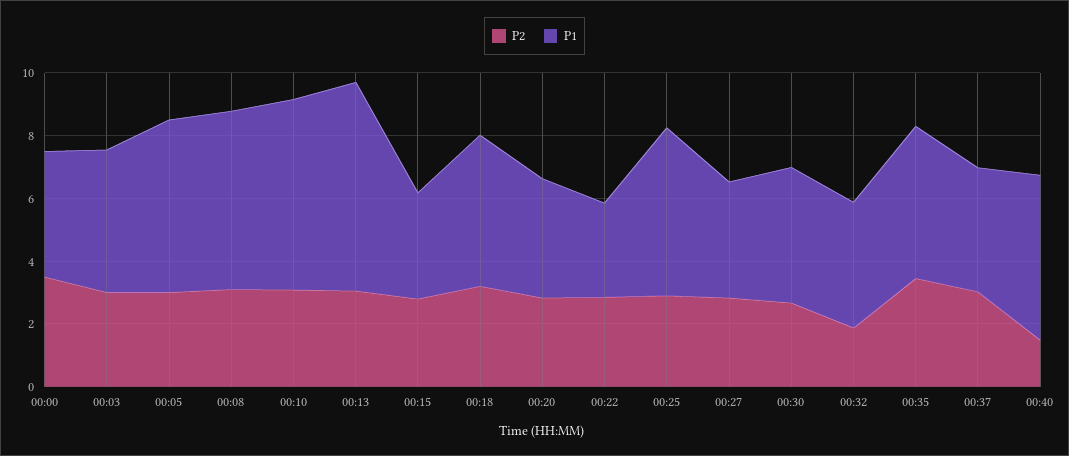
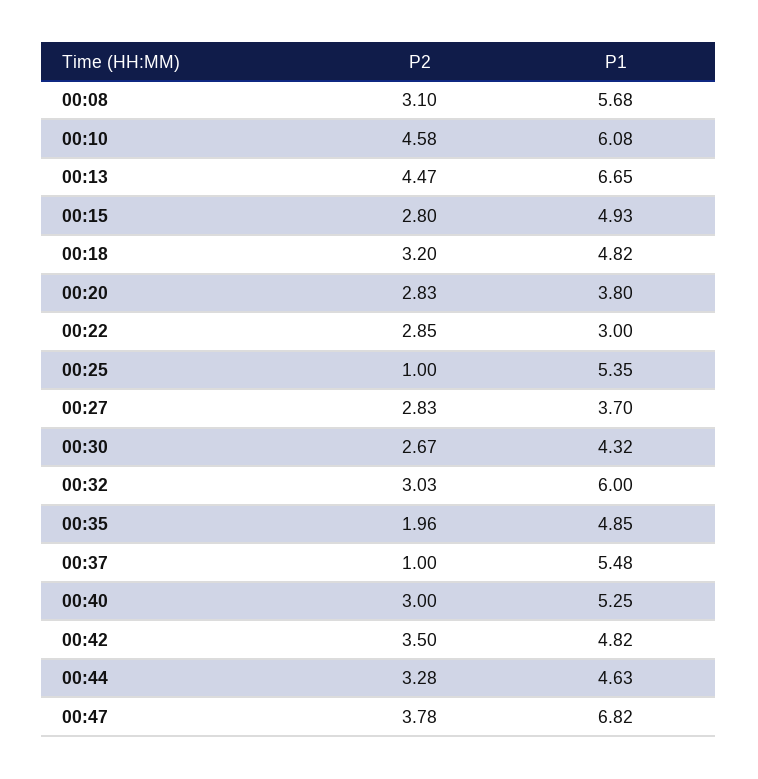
P2, 00:00: 3.5 -> none
P1, 00:00: 4 -> none
P2, 00:03: 3 -> none
P1, 00:03: 4.5 -> none
P2, 00:05: 3 -> none
P1, 00:05: 5.5 -> none
P2, 00:10: 3 -> 4.58
P2, 00:13: 3 -> 4.47
P1, 00:15: 3.5 -> 4.93
P2, 00:25: 3 -> 1
P2, 00:32: 2 -> 3.03
P1, 00:32: 4 -> 6
P2, 00:35: 3.5 -> 1.96
P2, 00:37: 3 -> 1
P1, 00:37: 4 -> 5.48
P2, 00:40: 1.5 -> 3
P2, 00:42: none -> 3.5
P1, 00:42: none -> 4.82
P2, 00:44: none -> 3.28
P1, 00:44: none -> 4.63
P2, 00:47: none -> 3.78
P1, 00:47: none -> 6.82

